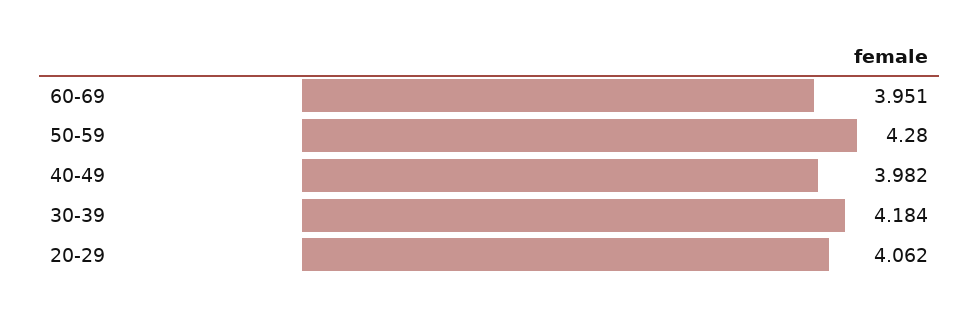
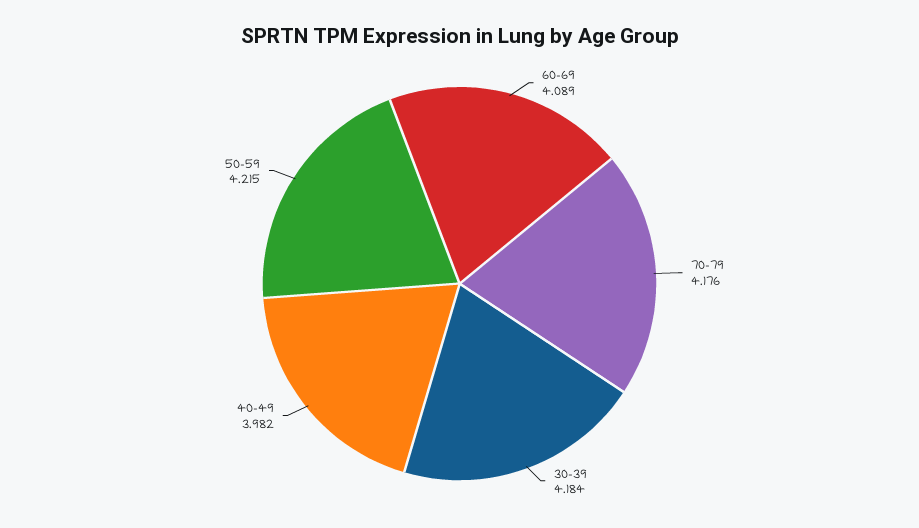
60-69: 3.951 -> 4.089
50-59: 4.28 -> 4.215
20-29: 4.062 -> none
70-79: none -> 4.176

